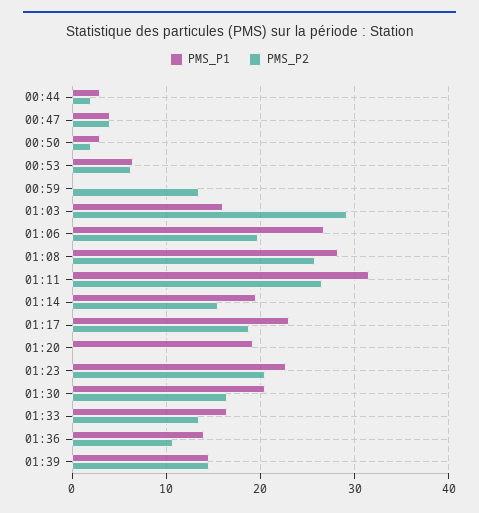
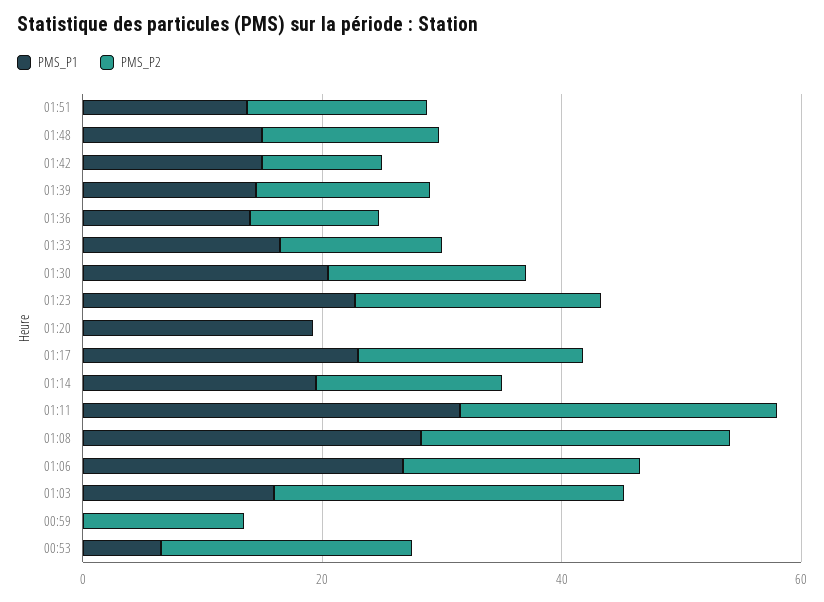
PMS_P1, 00:44: 3 -> none
PMS_P2, 00:44: 2 -> none
PMS_P1, 00:47: 4 -> none
PMS_P2, 00:47: 4 -> none
PMS_P1, 00:50: 3 -> none
PMS_P2, 00:50: 2 -> none
PMS_P2, 00:53: 6 -> 20
PMS_P1, 01:51: none -> 15
PMS_P2, 01:51: none -> 15
PMS_P1, 01:48: none -> 15
PMS_P2, 01:48: none -> 15
PMS_P1, 01:42: none -> 15
PMS_P2, 01:42: none -> 10

